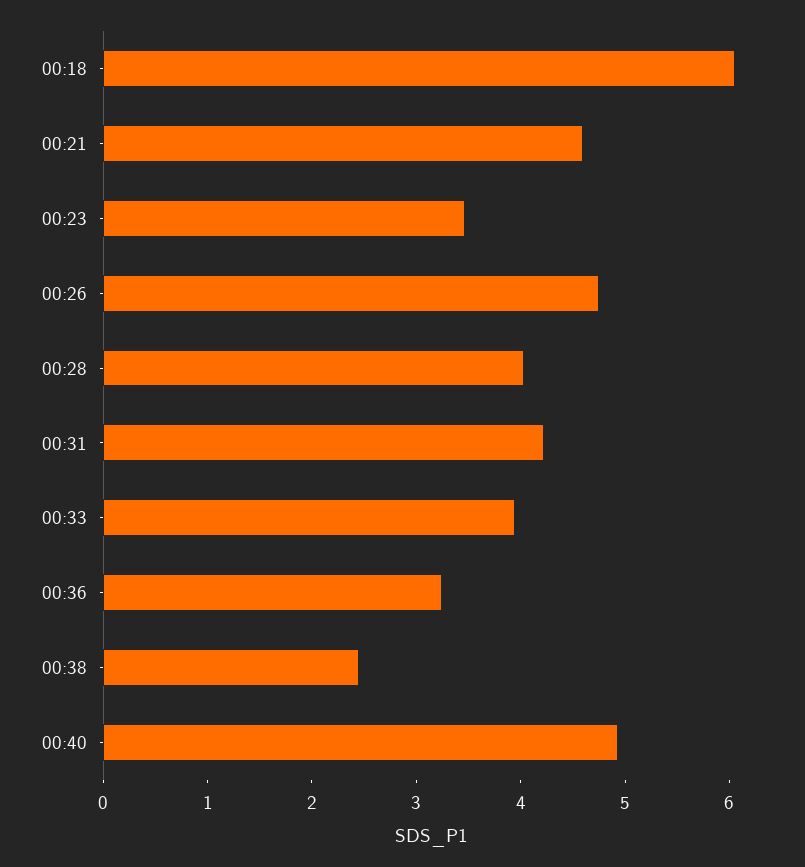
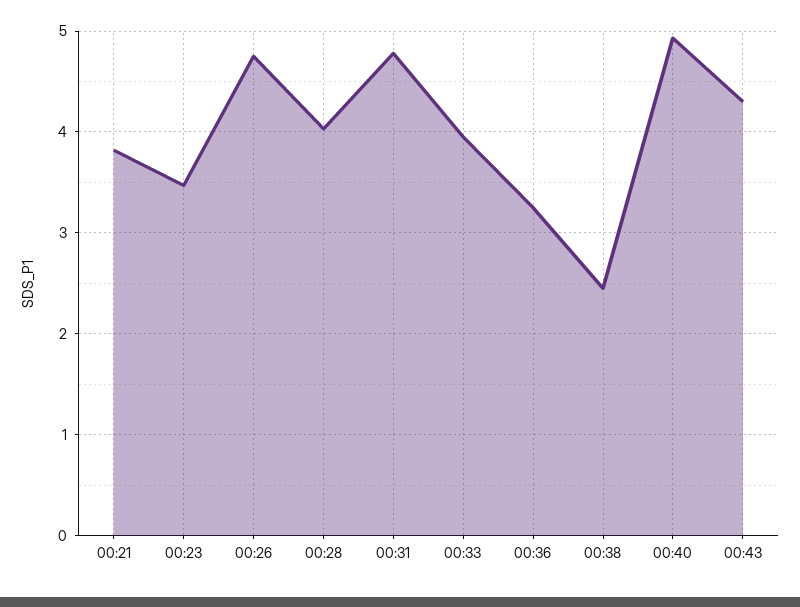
00:18: 6 -> none
00:21: 4.6 -> 3.8
00:31: 4.2 -> 4.8
00:43: none -> 4.3

